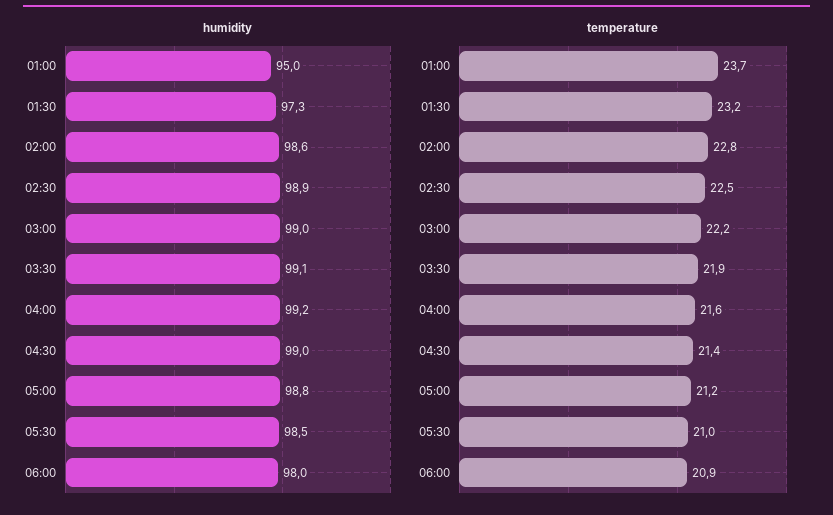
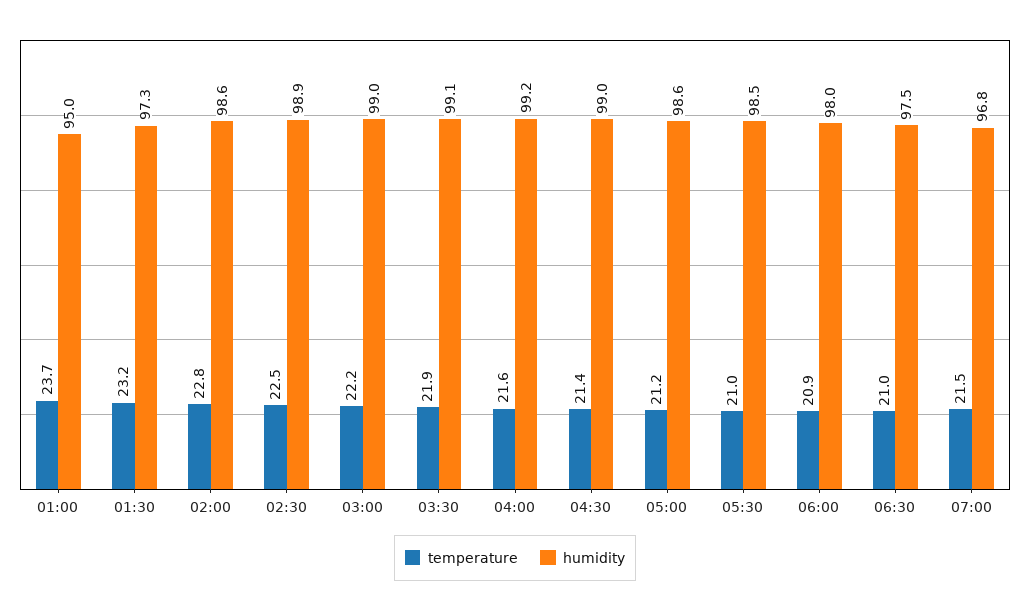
humidity, 05:00: 98.8 -> 98.6
temperature, 06:30: none -> 21
humidity, 06:30: none -> 97.5
temperature, 07:00: none -> 21.5
humidity, 07:00: none -> 96.8

